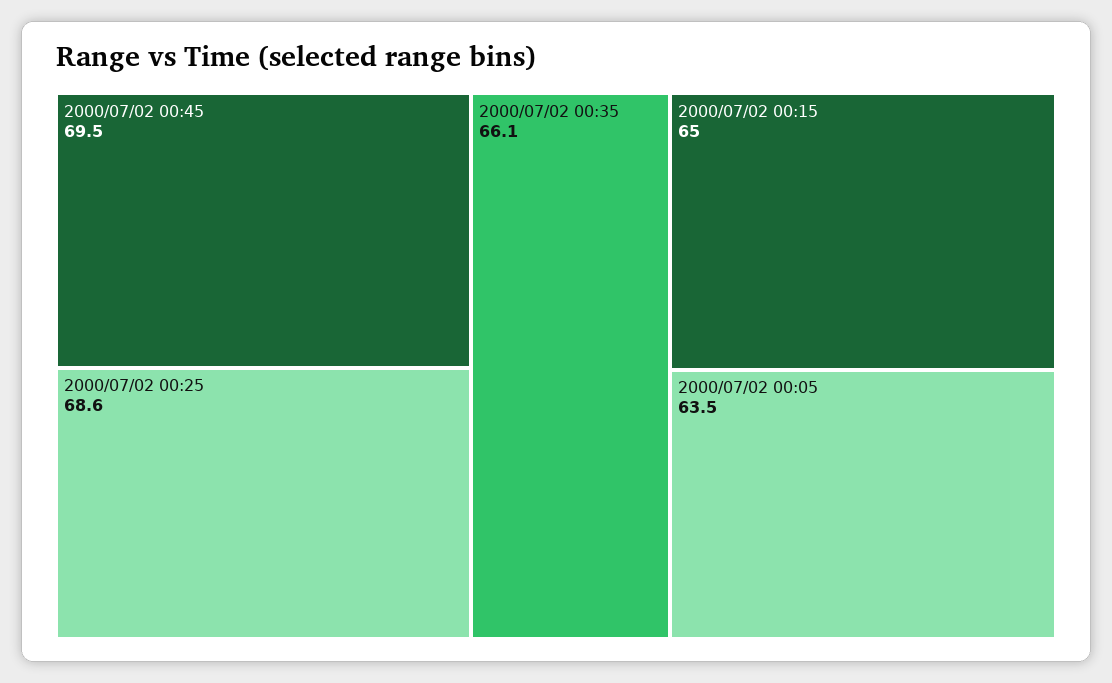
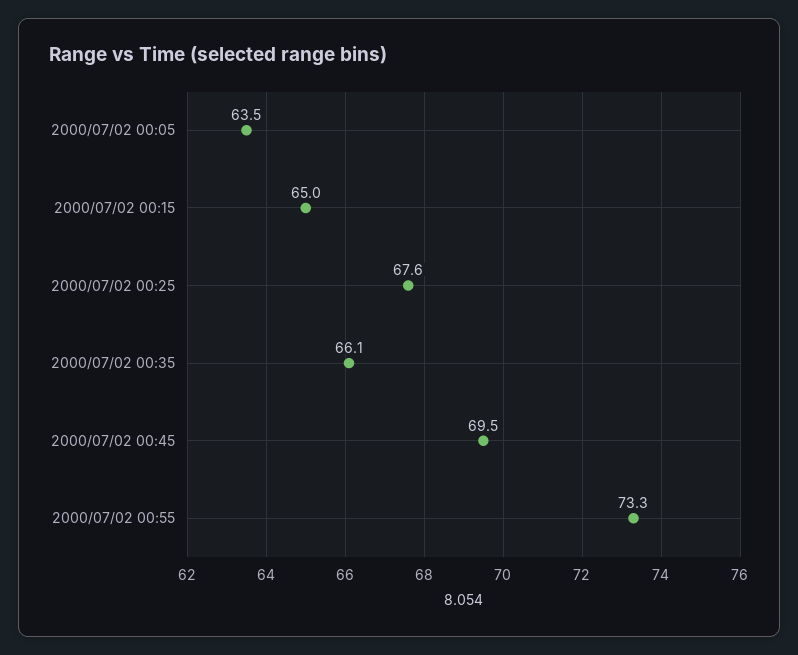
2000/07/02 00:25: 68.6 -> 67.6
2000/07/02 00:55: none -> 73.3

